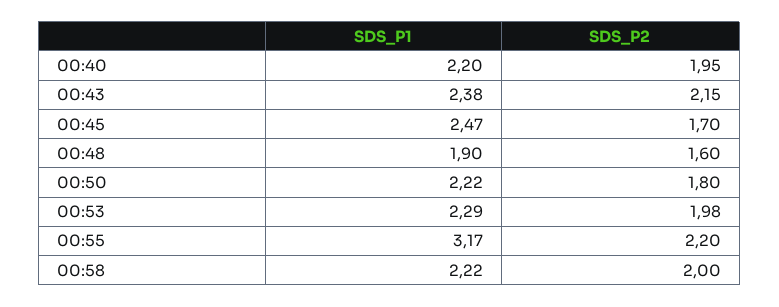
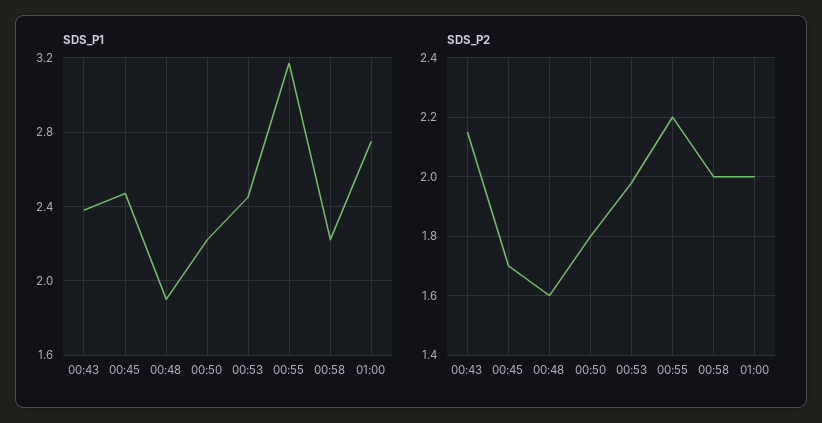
SDS_P1, 00:40: 2.2 -> none
SDS_P2, 00:40: 1.95 -> none
SDS_P1, 00:53: 2.29 -> 2.45
SDS_P1, 01:00: none -> 2.75
SDS_P2, 01:00: none -> 2

